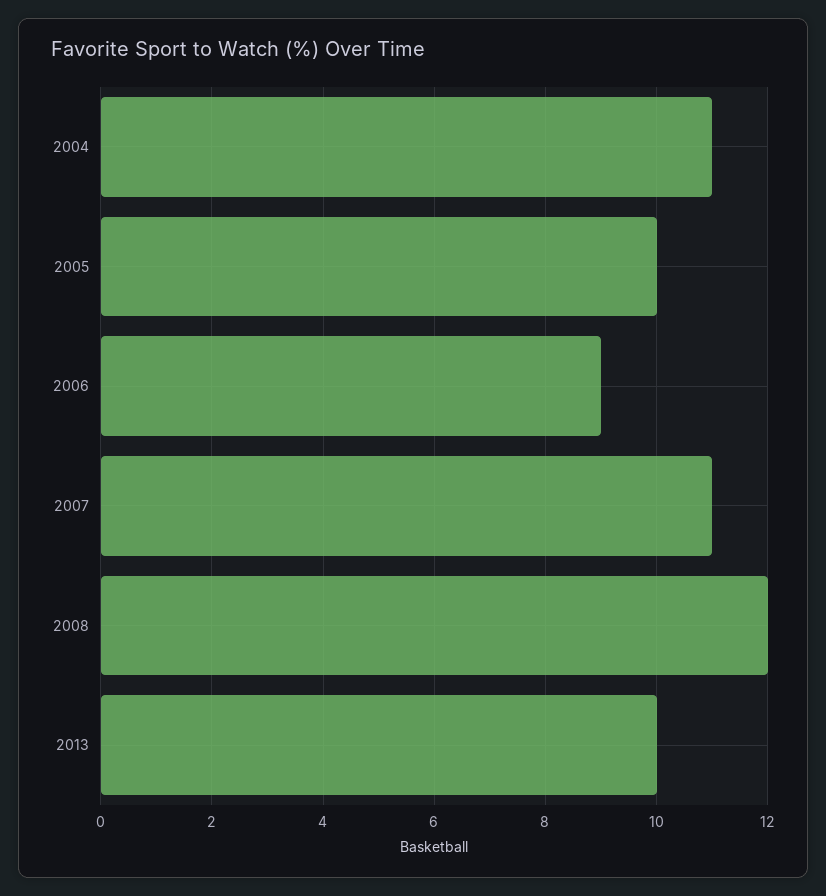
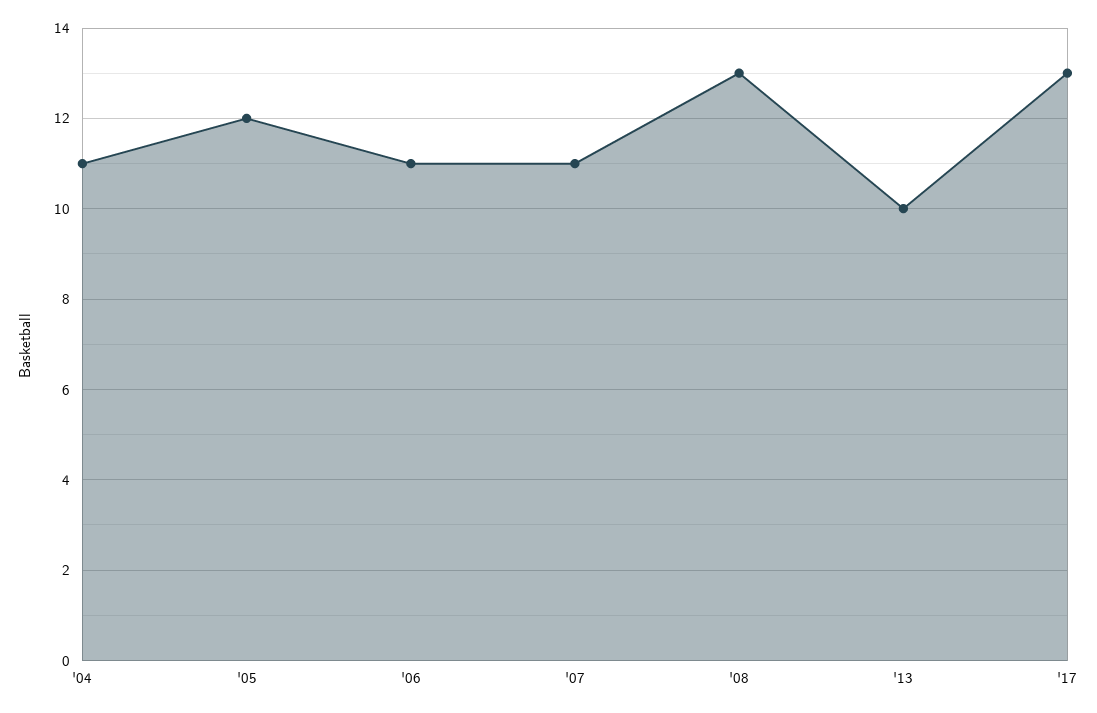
2005: 10 -> 12
2006: 9 -> 11
2008: 12 -> 13
'17: none -> 13

